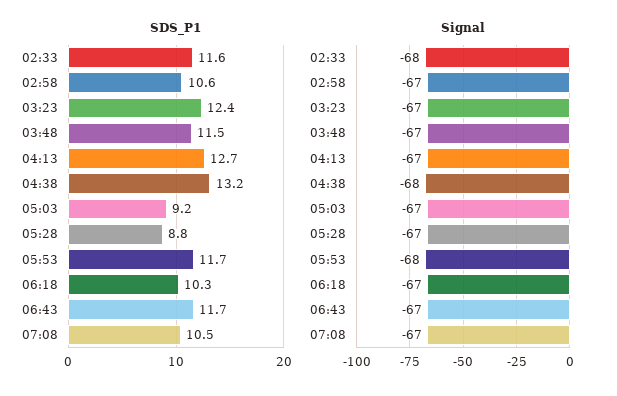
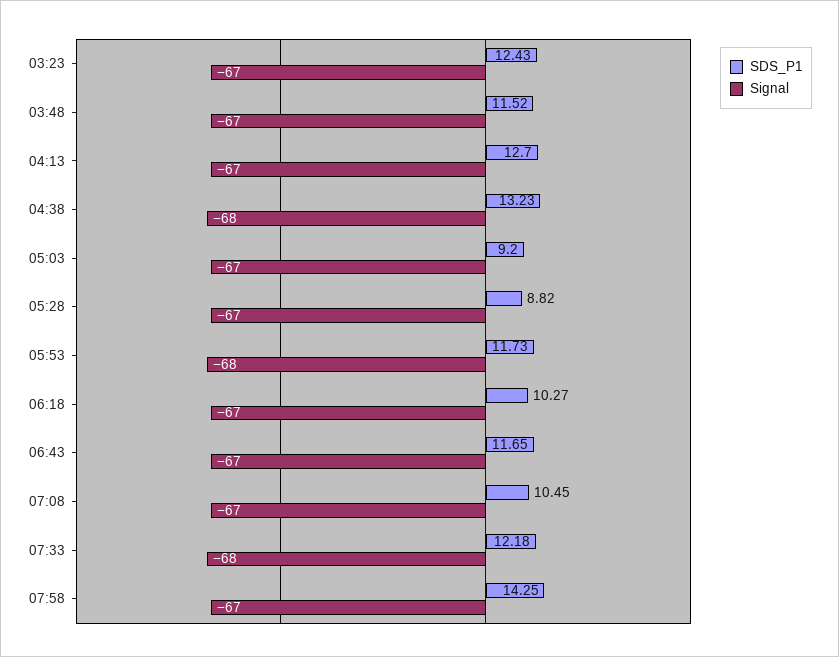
SDS_P1, 02:33: 11.6 -> none
SDS_P1, 02:58: 10.6 -> none
Signal, 02:33: -68 -> none
Signal, 02:58: -67 -> none
SDS_P1, 07:33: none -> 12.18
Signal, 07:33: none -> -68
SDS_P1, 07:58: none -> 14.25
Signal, 07:58: none -> -67

